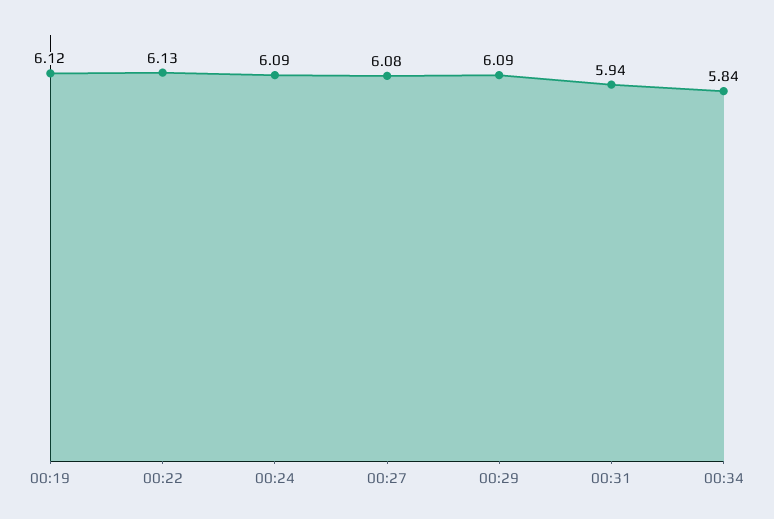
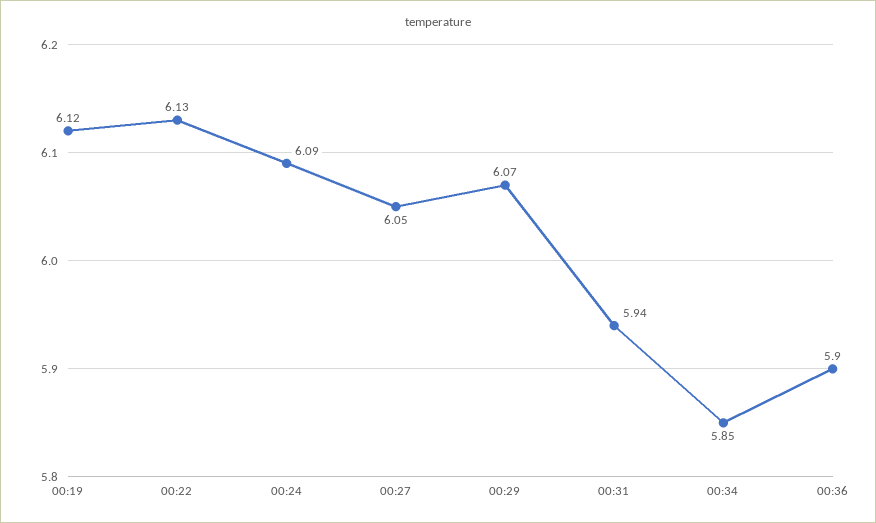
00:27: 6.08 -> 6.05
00:29: 6.09 -> 6.07
00:34: 5.84 -> 5.85
00:36: none -> 5.9

